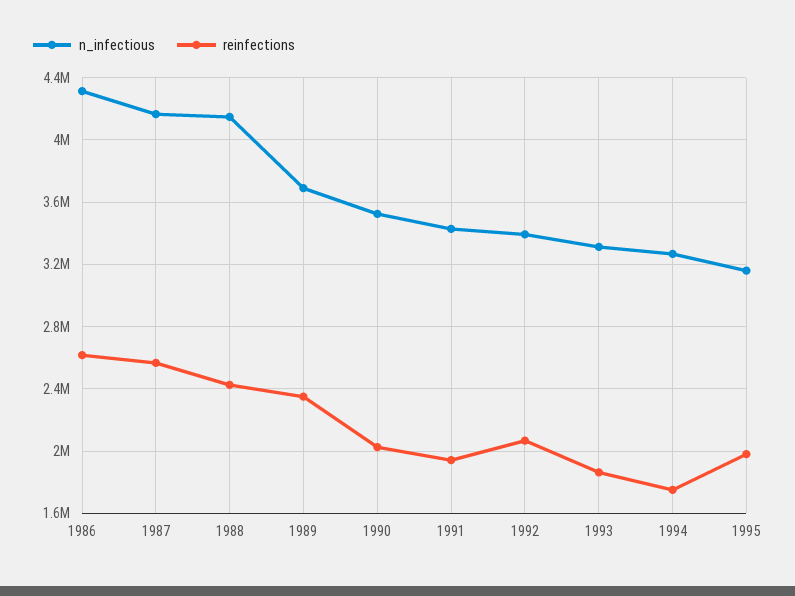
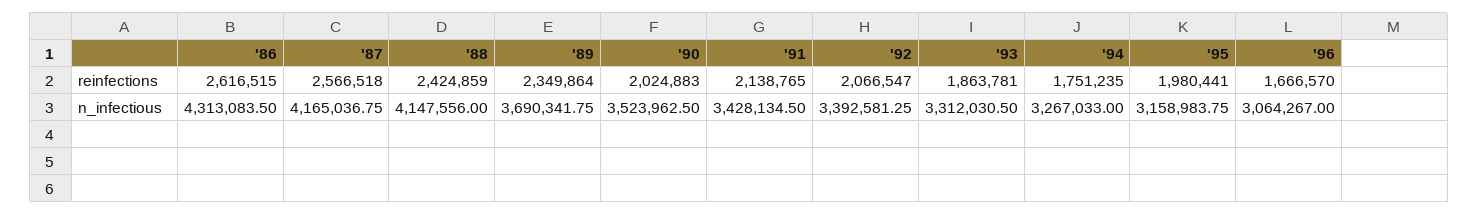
reinfections, 1991: 1950000 -> 2138765
reinfections, '96: none -> 1666570
n_infectious, '96: none -> 3064267

